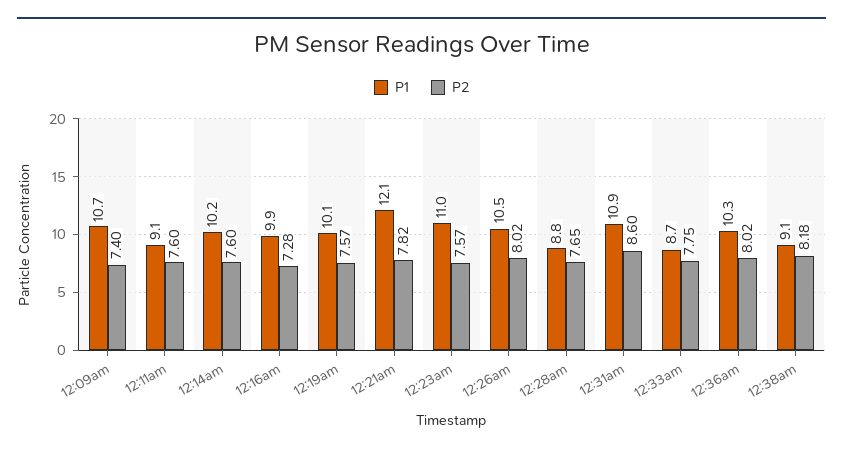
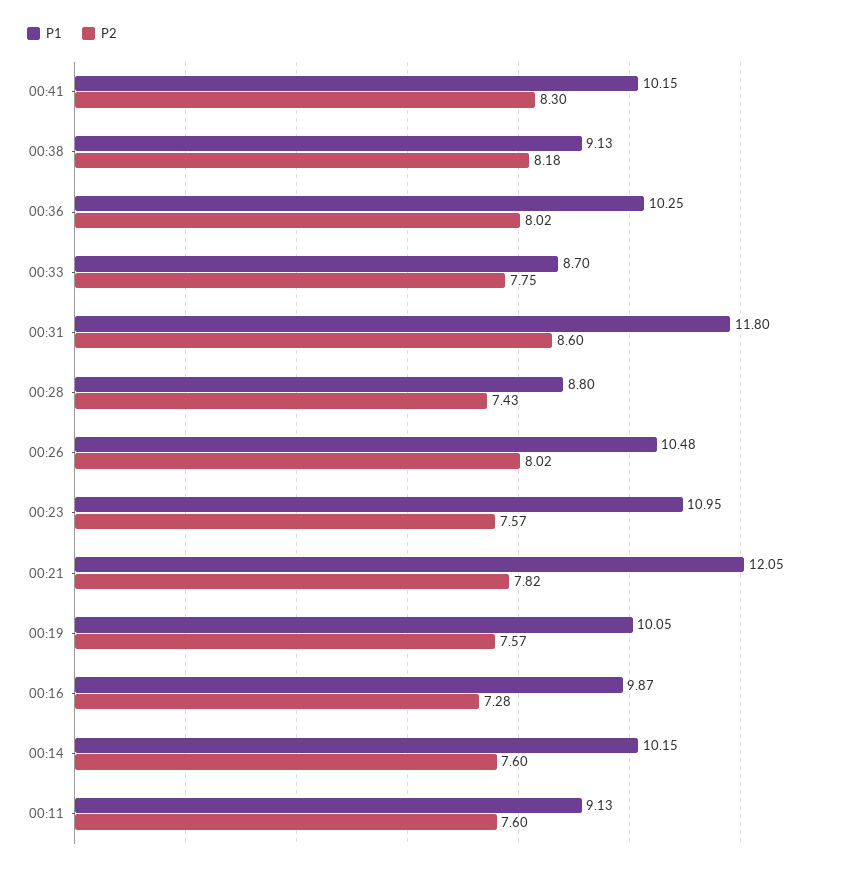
P1, 12:09am: 10.7 -> none
P2, 12:09am: 7.4 -> none
P2, 12:28am: 7.65 -> 7.43
P1, 12:31am: 10.9 -> 11.8
P1, 00:41: none -> 10.15
P2, 00:41: none -> 8.3

